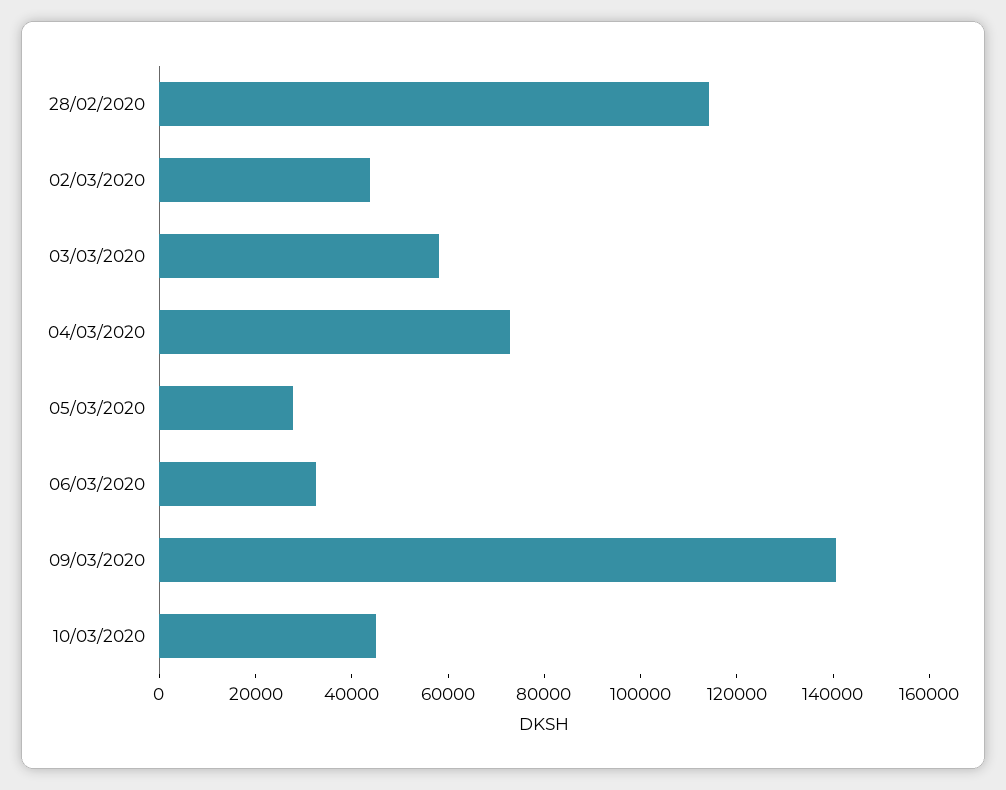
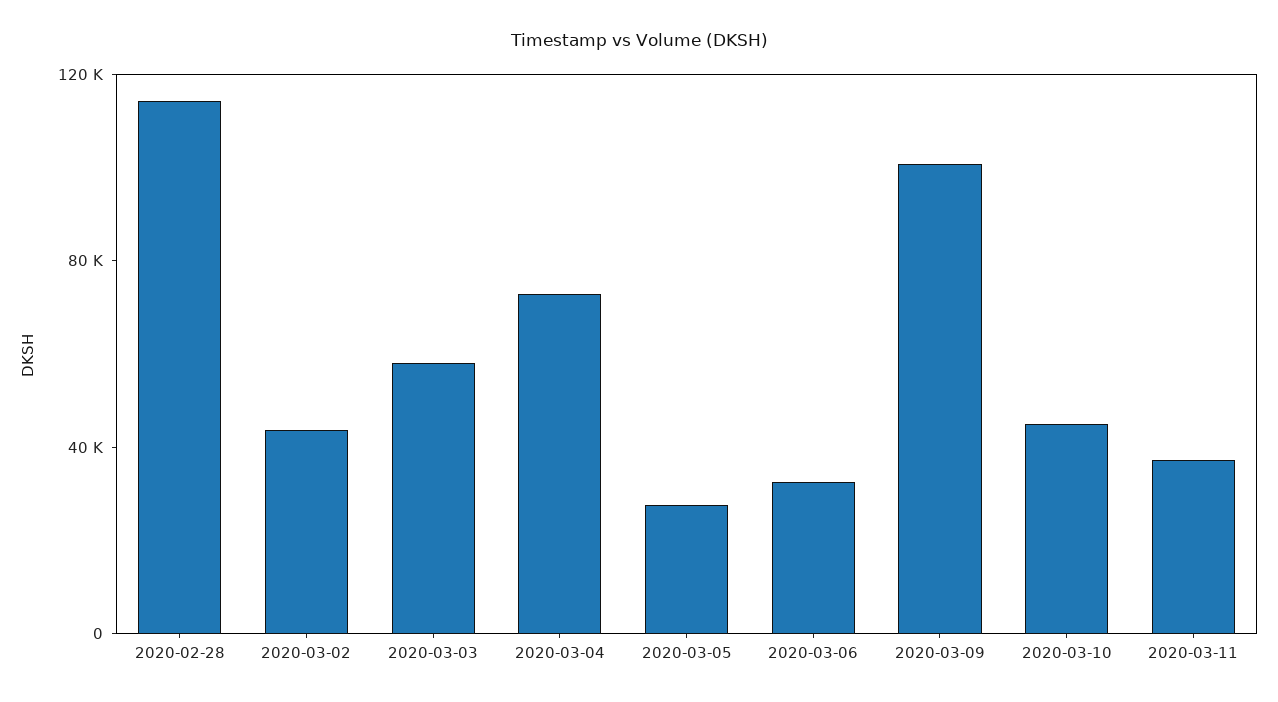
09/03/2020: 140000 -> 100000
2020-03-11: none -> 40000

